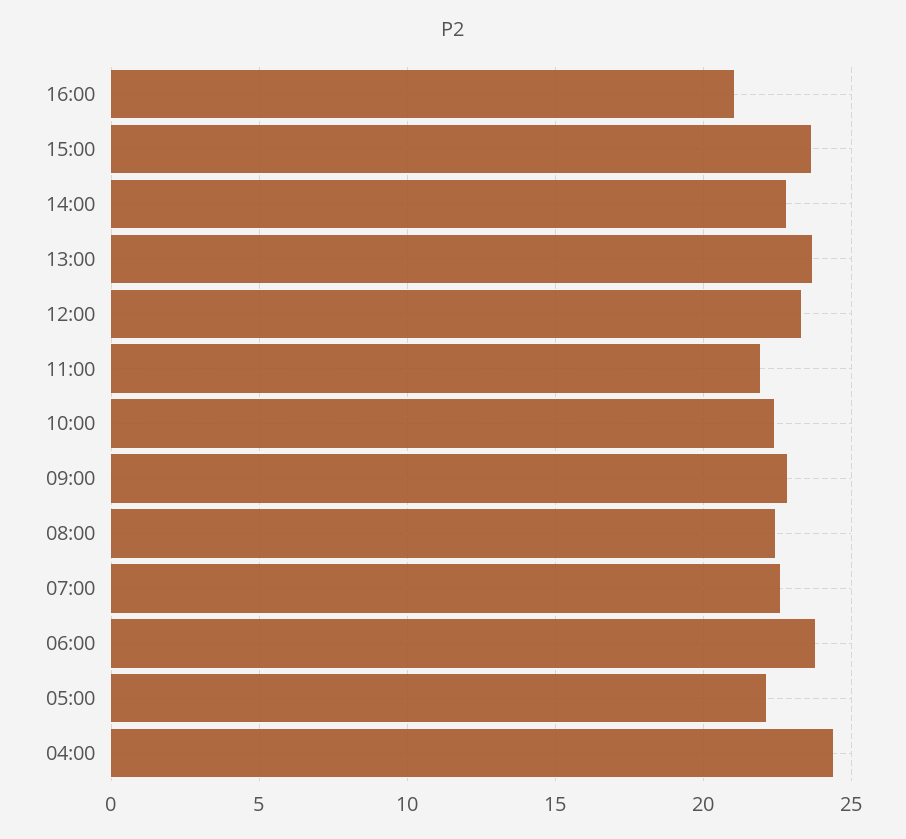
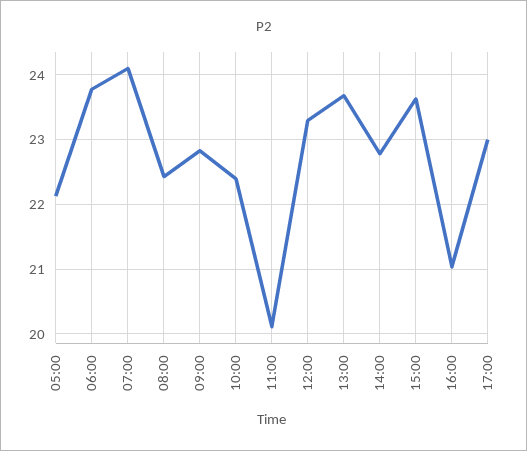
11:00: 22 -> 20.1
07:00: 22.5 -> 24.1
04:00: 24.5 -> none
17:00: none -> 23

